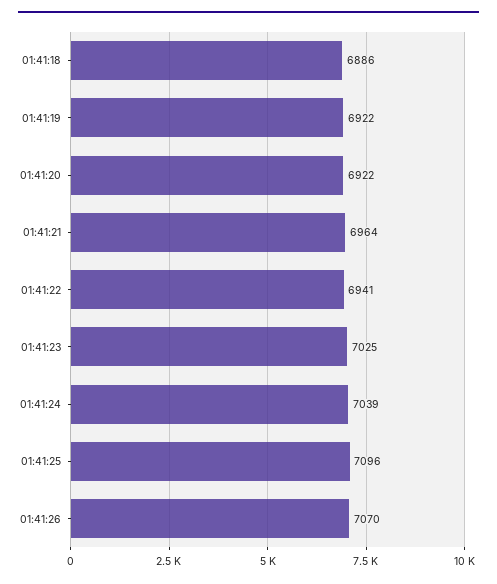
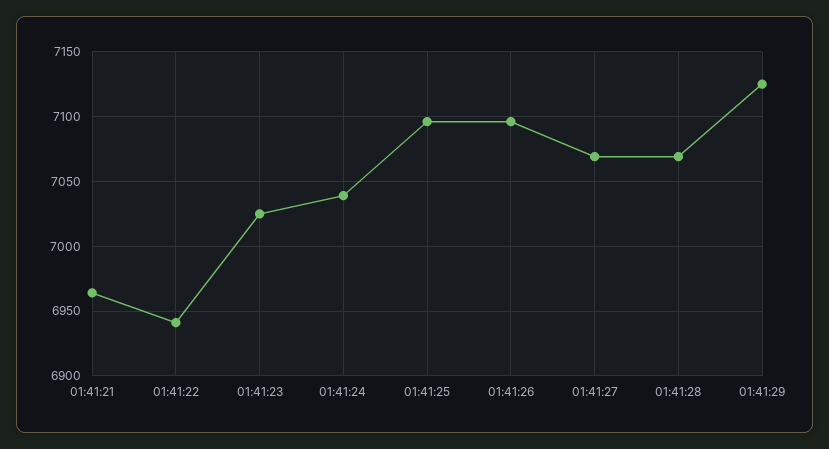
01:41:18: 6886 -> none
01:41:19: 6922 -> none
01:41:20: 6922 -> none
01:41:26: 7070 -> 7095
01:41:27: none -> 7070
01:41:28: none -> 7070
01:41:29: none -> 7125

